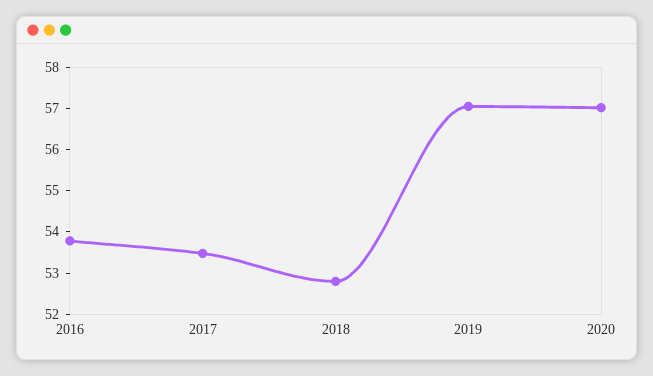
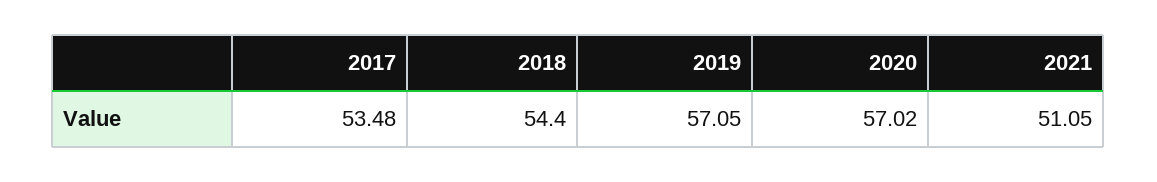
2016: 53.8 -> none
2018: 52.8 -> 54.4
2021: none -> 51.05

